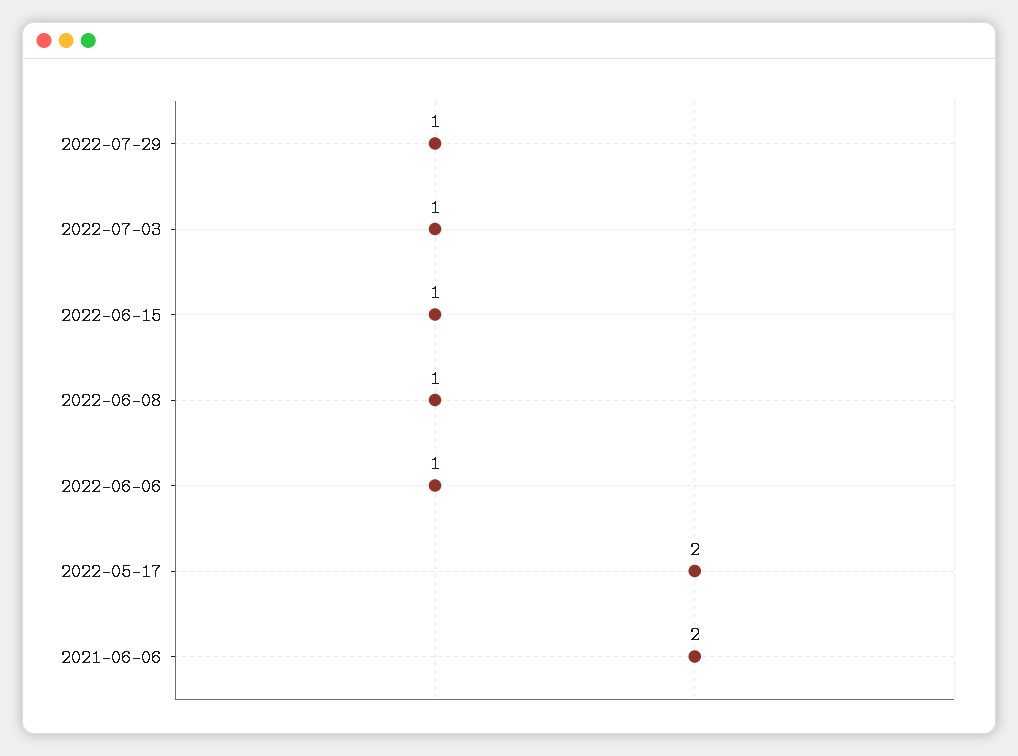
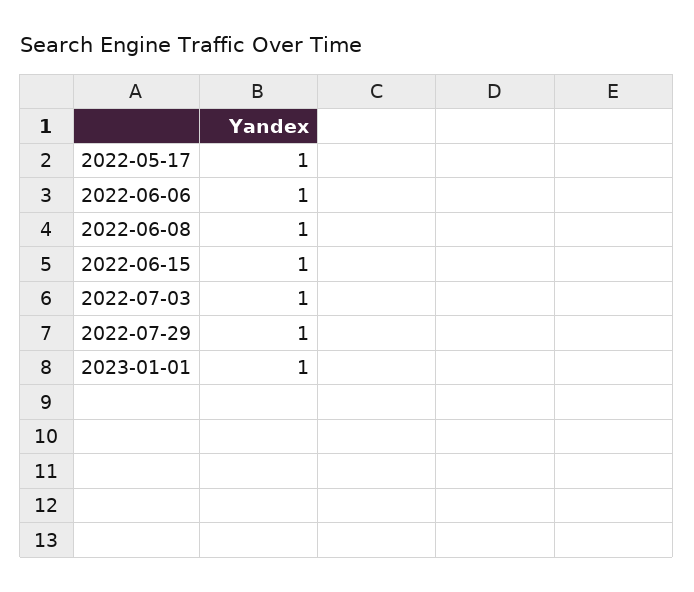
2022-05-17: 2 -> 1
2021-06-06: 2 -> none
2023-01-01: none -> 1

